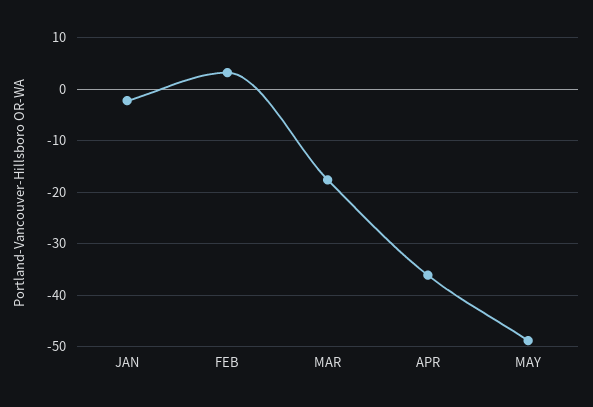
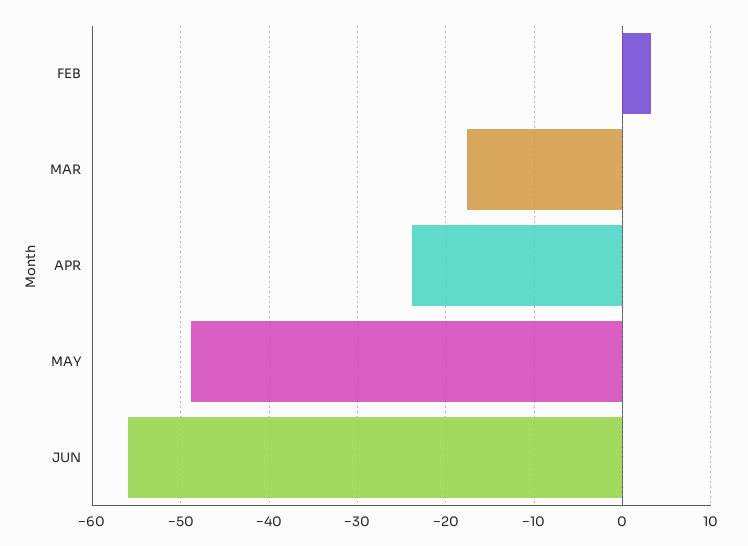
JAN: -2 -> none
APR: -36 -> -24
JUN: none -> -56

